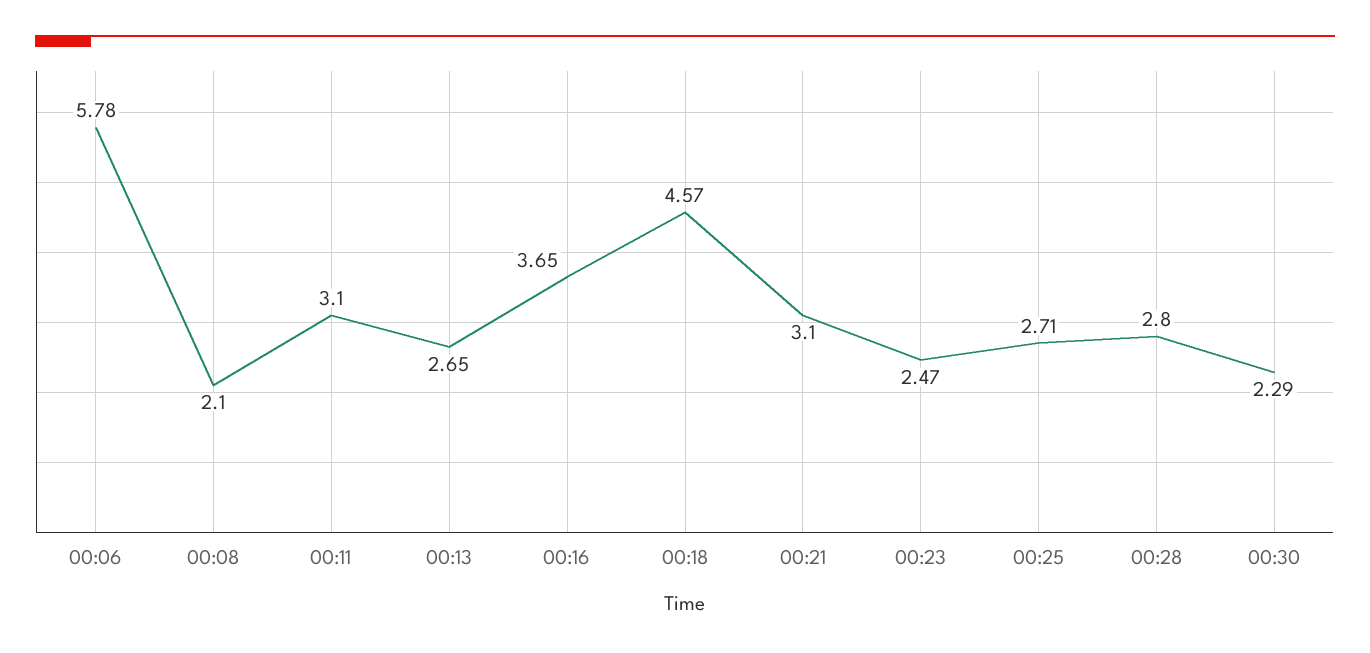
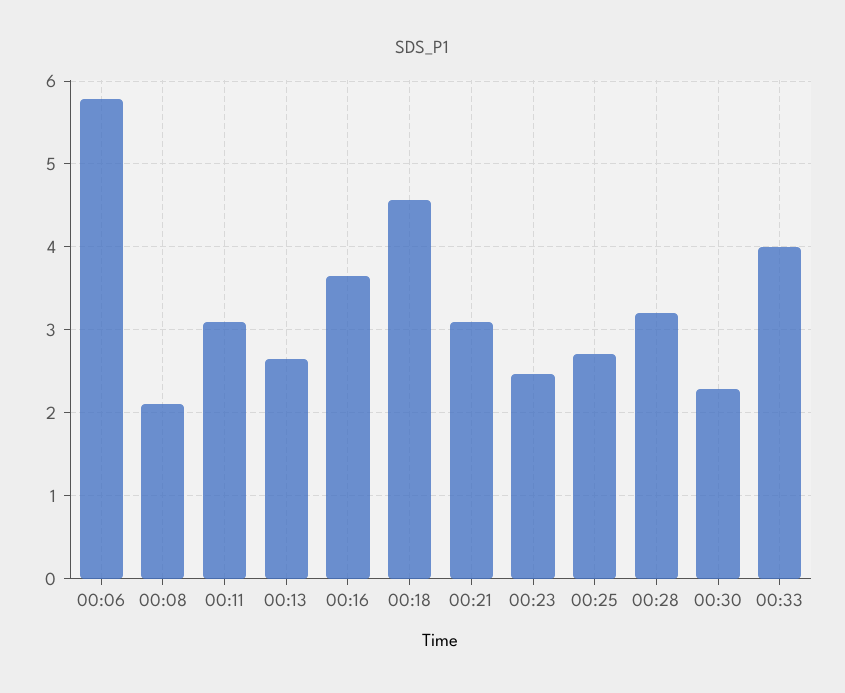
00:28: 2.8 -> 3.2
00:33: none -> 4

